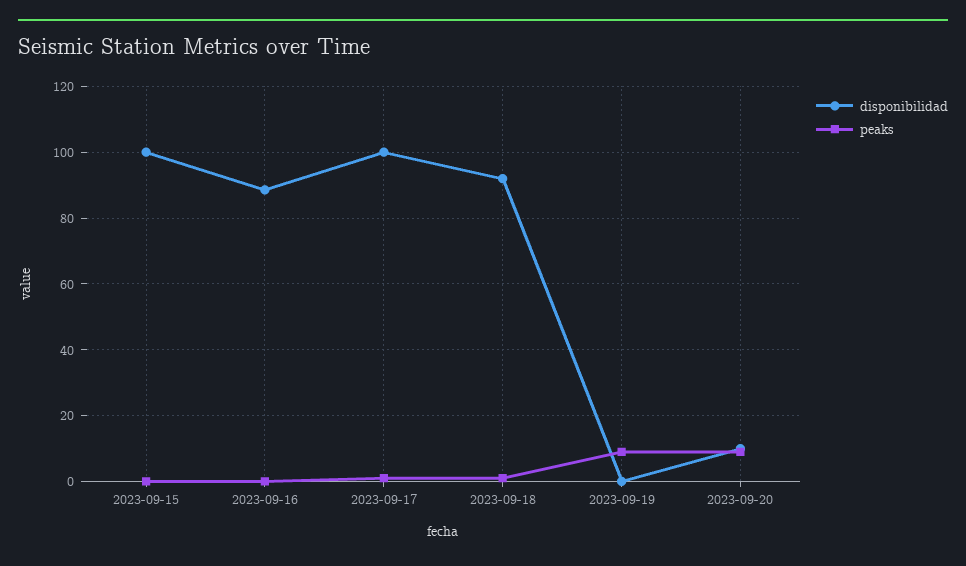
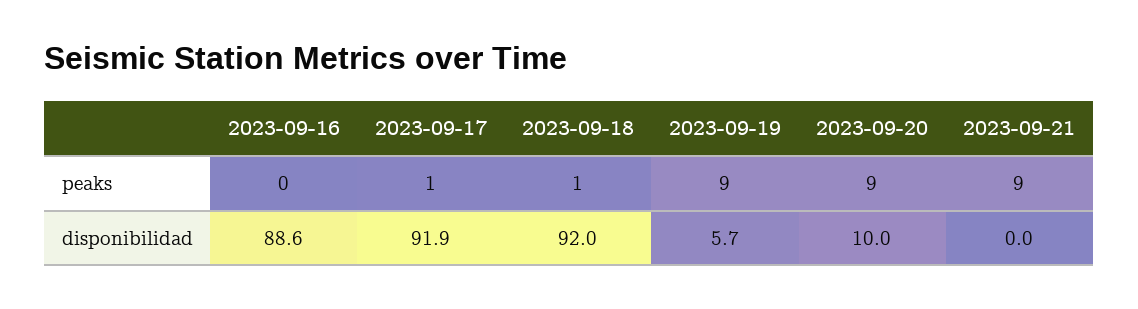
disponibilidad, 2023-09-15: 100 -> none
peaks, 2023-09-15: 0 -> none
disponibilidad, 2023-09-17: 100 -> 91.9
disponibilidad, 2023-09-19: 0 -> 5.7
peaks, 2023-09-21: none -> 9
disponibilidad, 2023-09-21: none -> 0

